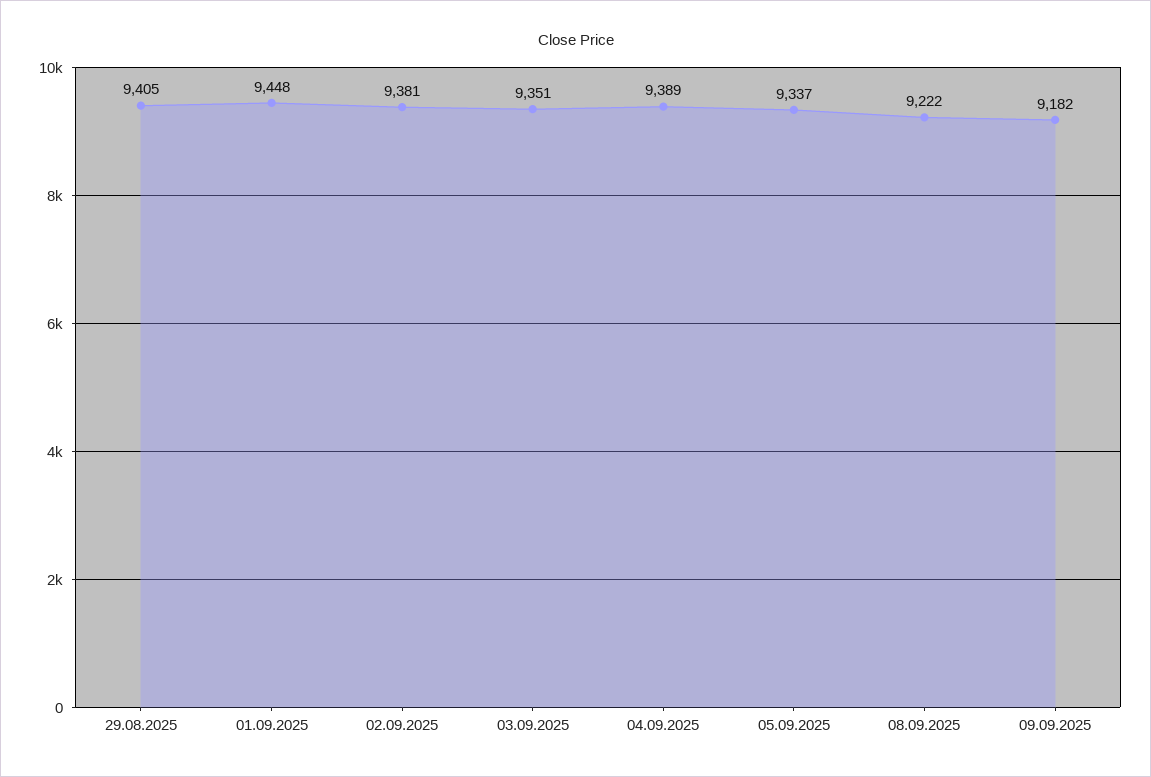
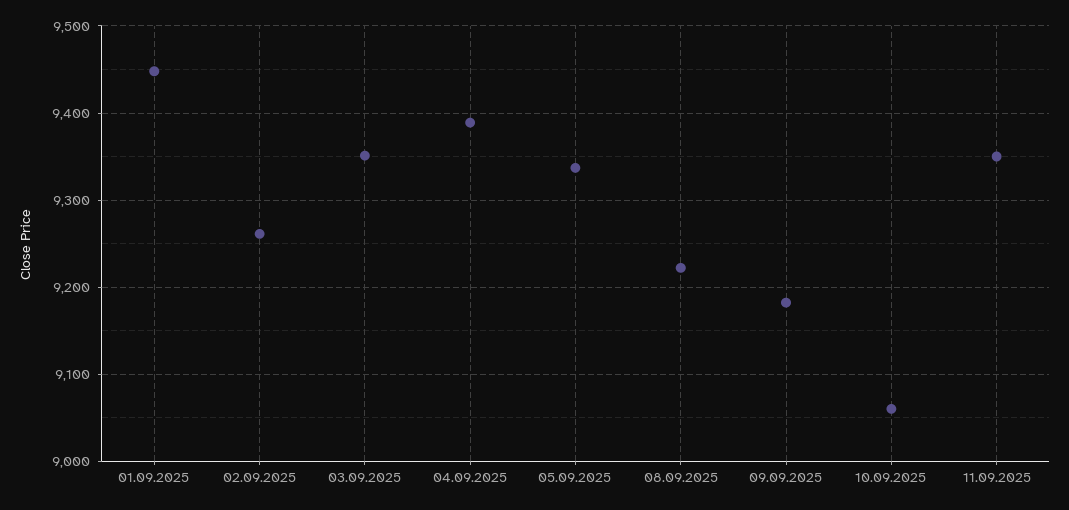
29.08.2025: 9405 -> none
02.09.2025: 9381 -> 9260
10.09.2025: none -> 9060
11.09.2025: none -> 9350

